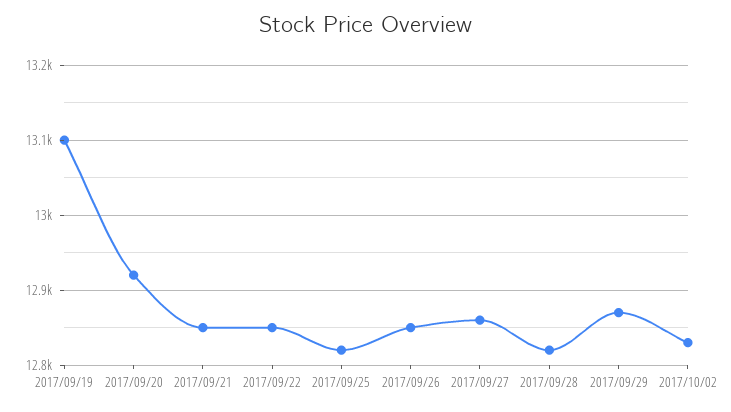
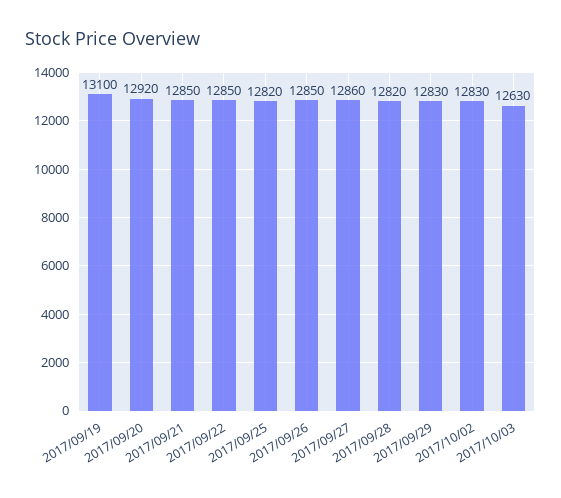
2017/09/29: 12870 -> 12830
2017/10/03: none -> 12630

